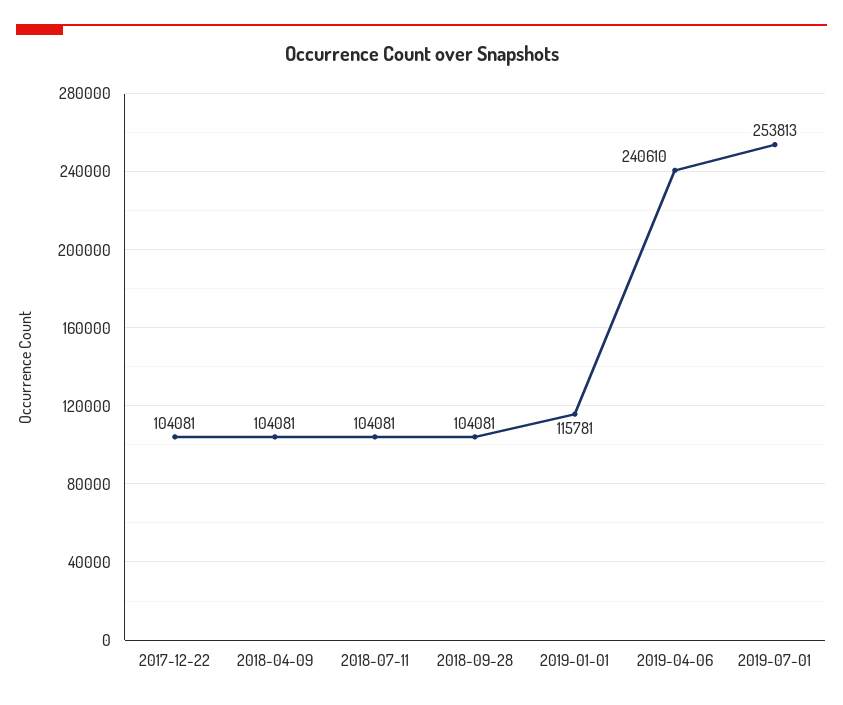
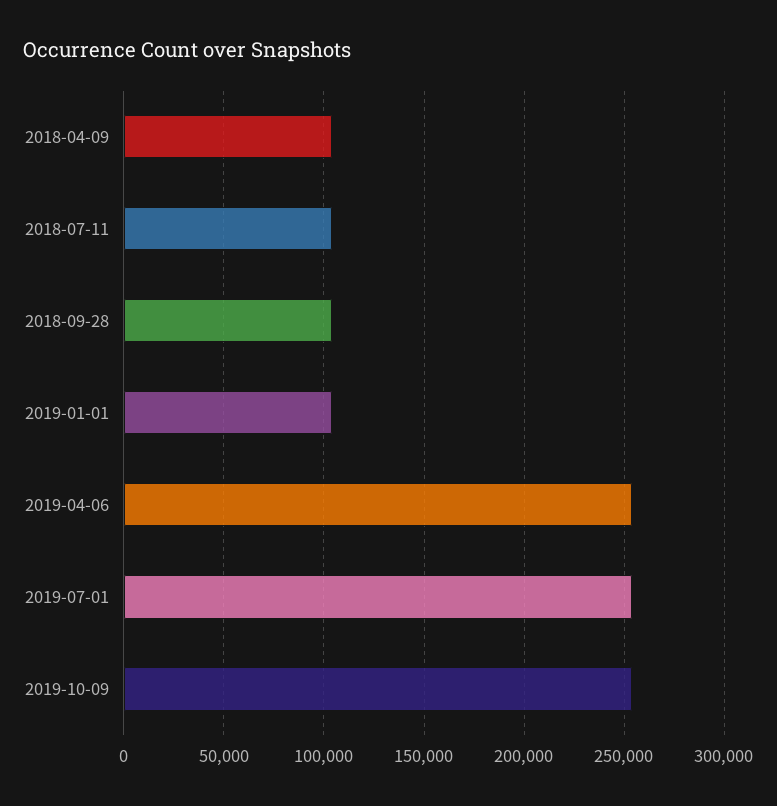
2017-12-22: 104081 -> none
2019-01-01: 115781 -> 105000
2019-04-06: 240610 -> 255000
2019-10-09: none -> 255000

